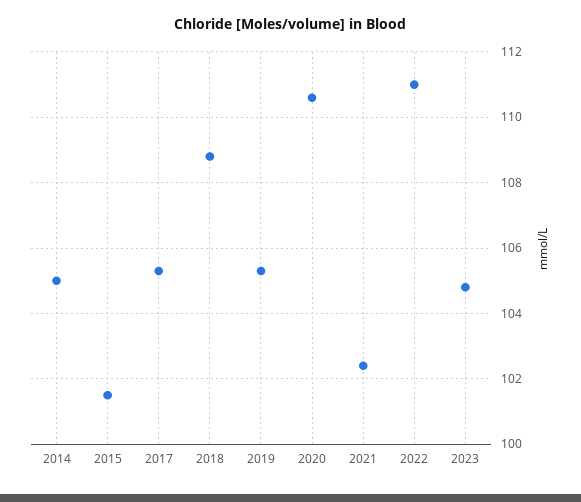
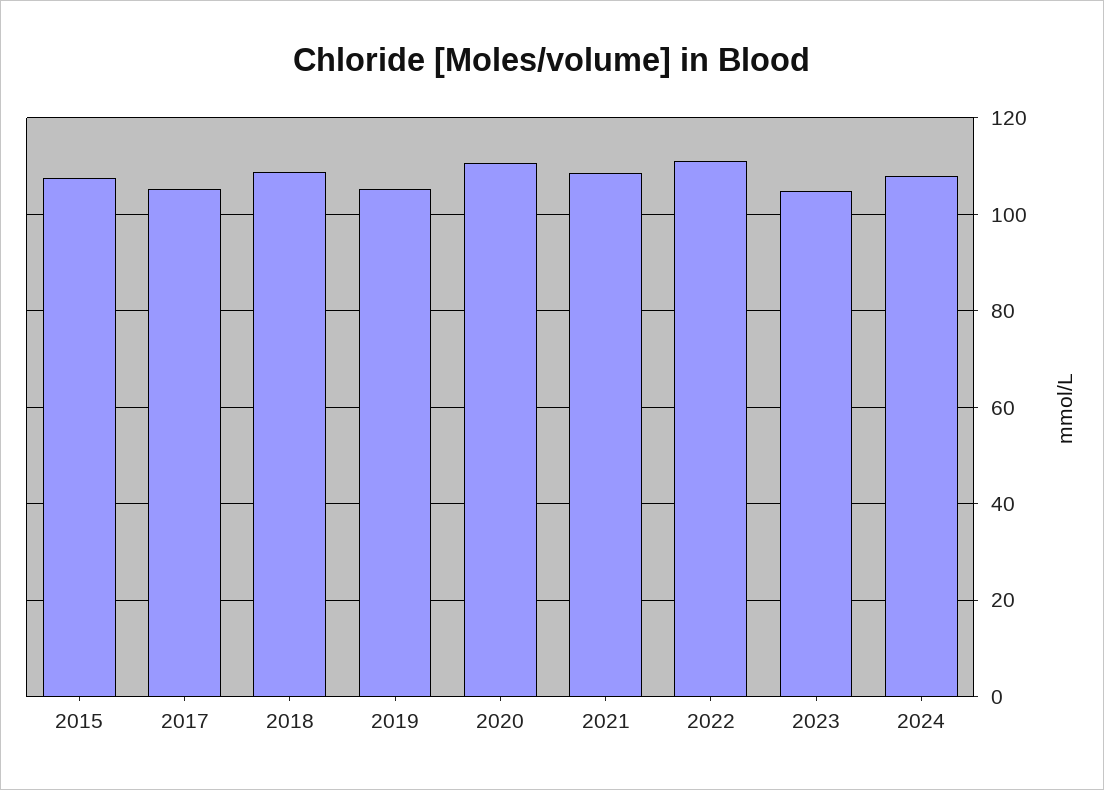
2014: 105 -> none
2015: 101.5 -> 108
2021: 102.5 -> 108
2024: none -> 108

